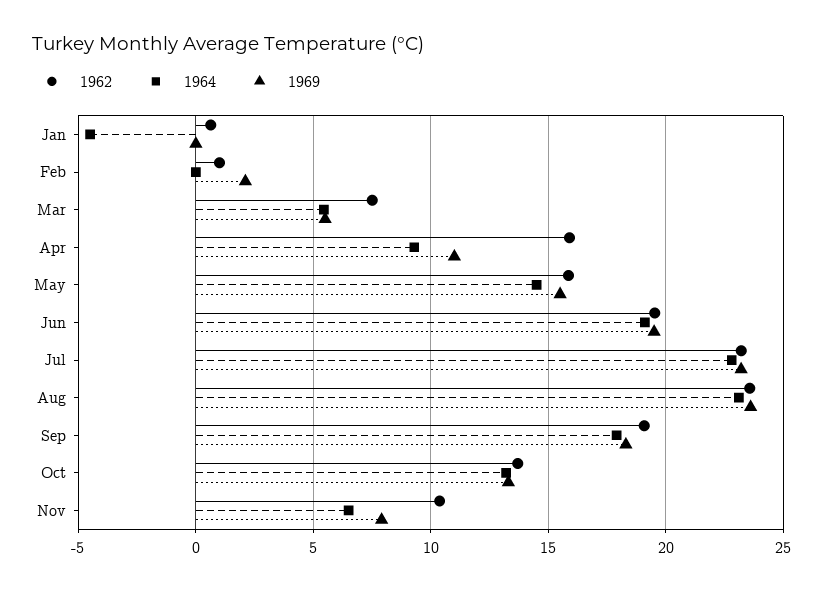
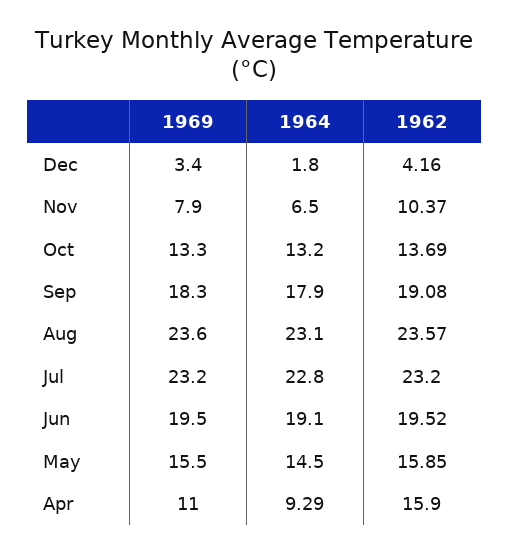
1962, Jan: 0.5 -> none
1964, Jan: -4.5 -> none
1969, Jan: 0 -> none
1962, Feb: 1 -> none
1964, Feb: 0 -> none
1969, Feb: 2 -> none
1962, Mar: 7.5 -> none
1964, Mar: 5.5 -> none
1969, Mar: 5.5 -> none
1969, Dec: none -> 3.4
1964, Dec: none -> 1.8
1962, Dec: none -> 4.16

